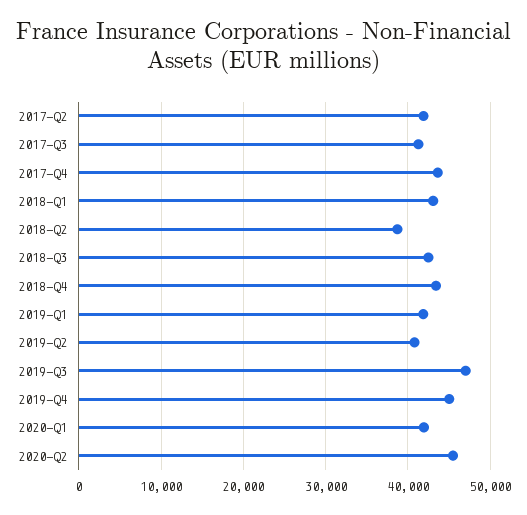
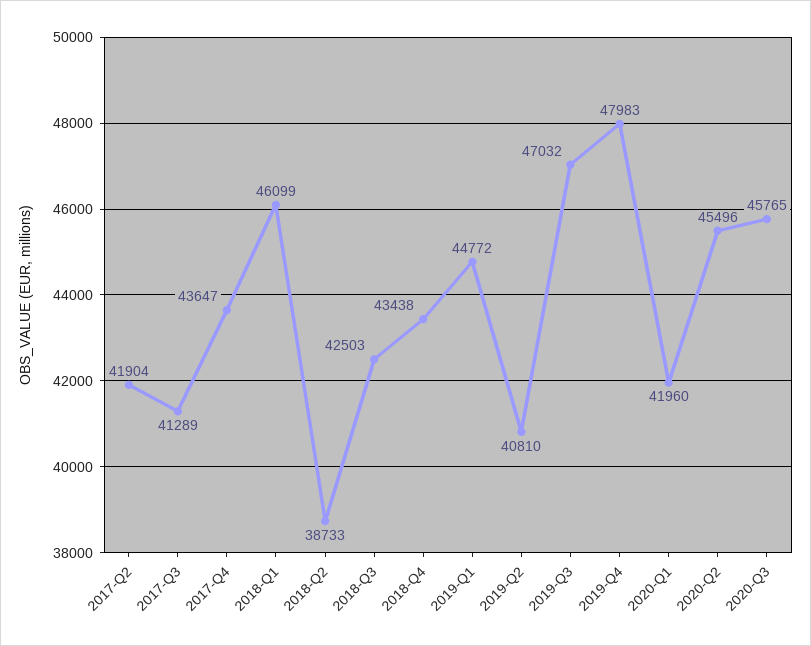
2018-Q1: 43000 -> 46099
2019-Q1: 42000 -> 44772
2019-Q4: 45000 -> 47983
2020-Q3: none -> 45765

